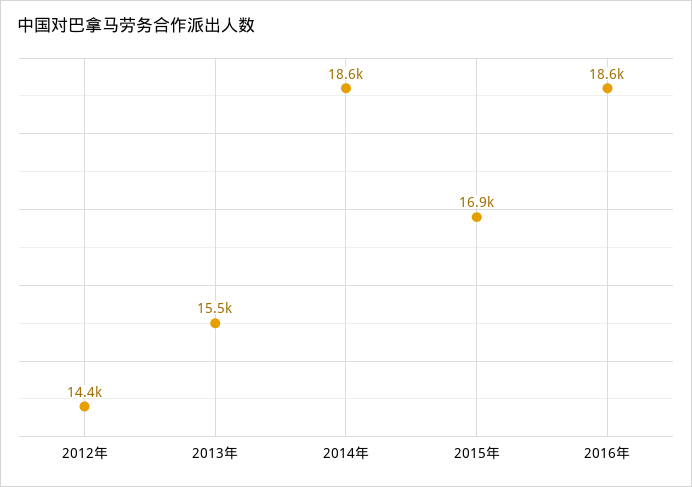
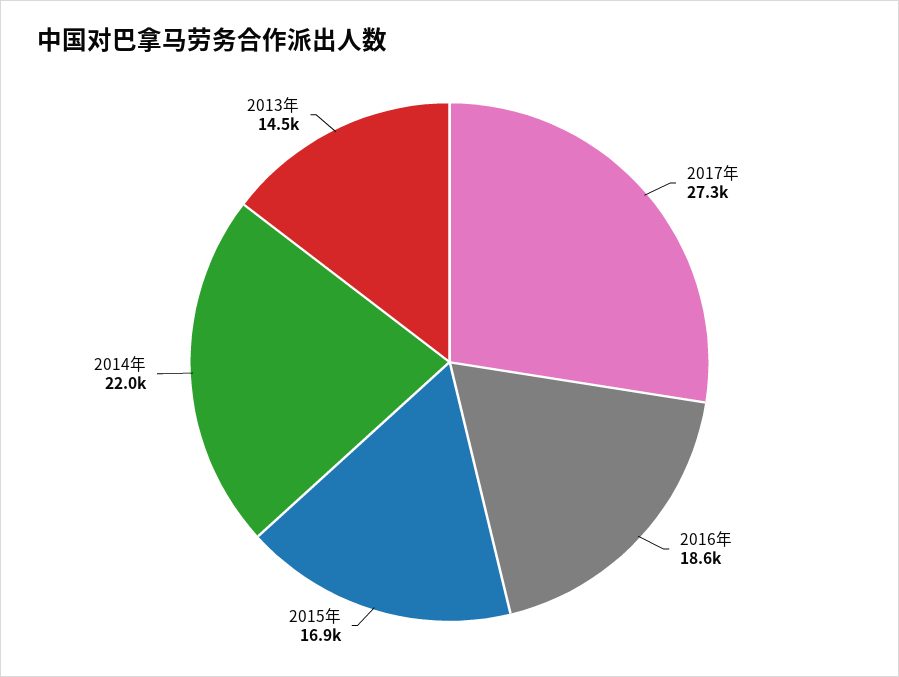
2012年: 14400 -> none
2013年: 15500 -> 14500
2014年: 18600 -> 22000
2017年: none -> 27300

